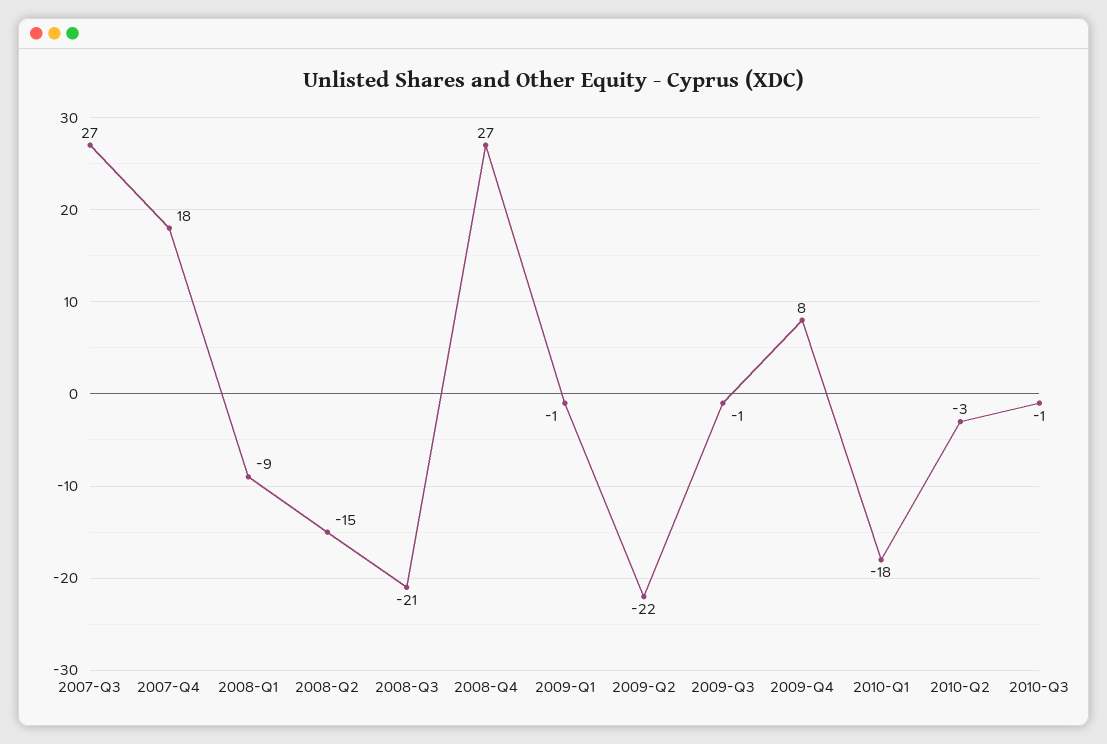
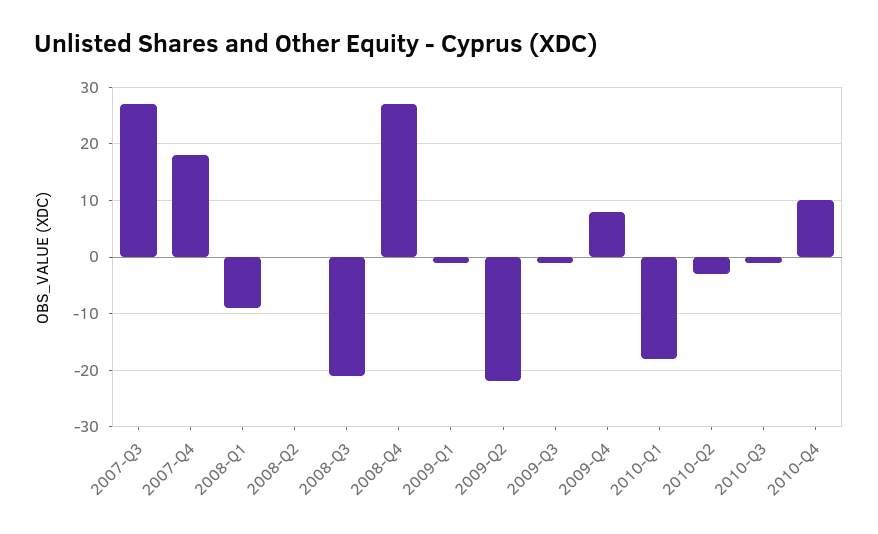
2008-Q2: -15 -> 0
2010-Q4: none -> 10

